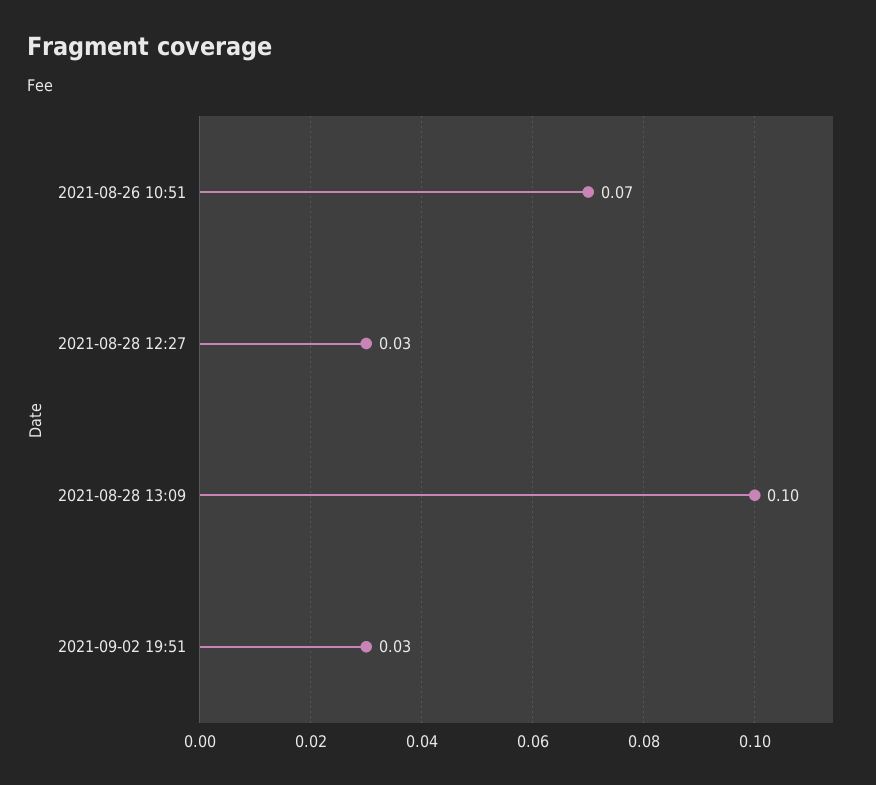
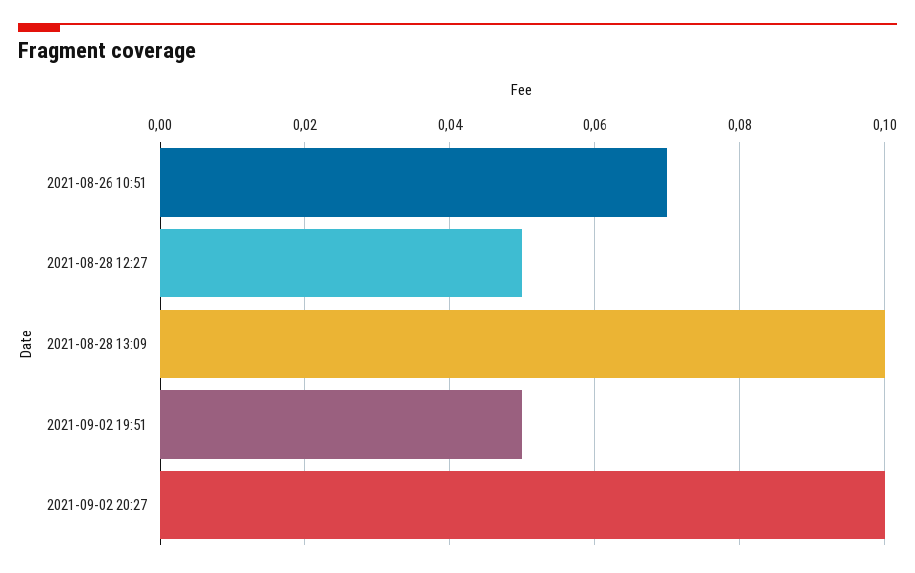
2021-08-28 12:27: 0.03 -> 0.05
2021-09-02 19:51: 0.03 -> 0.05
2021-09-02 20:27: none -> 0.1

